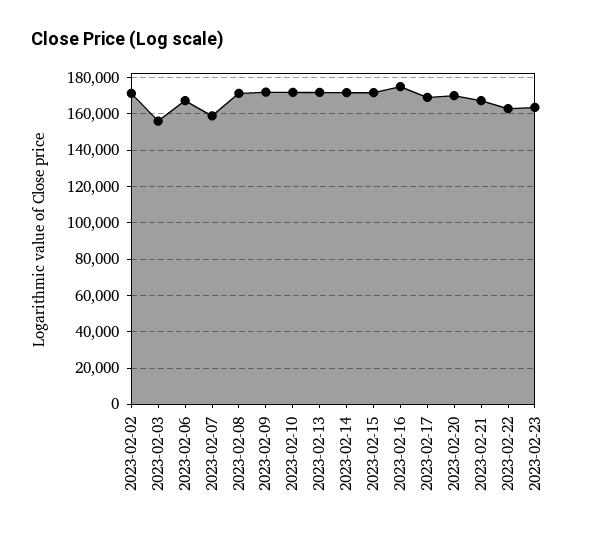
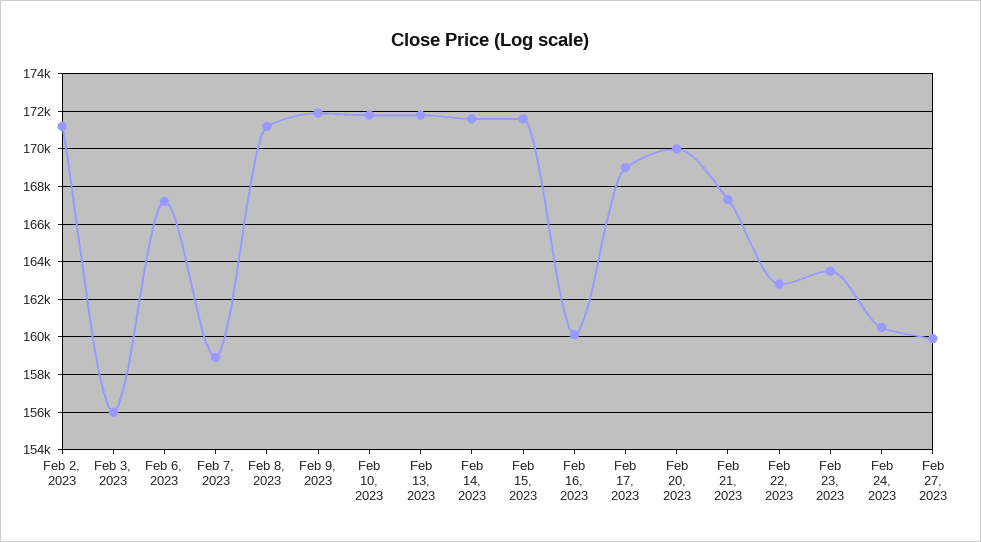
2023-02-16: 175000 -> 160000
Feb 24, 2023: none -> 160500
Feb 27, 2023: none -> 160000

